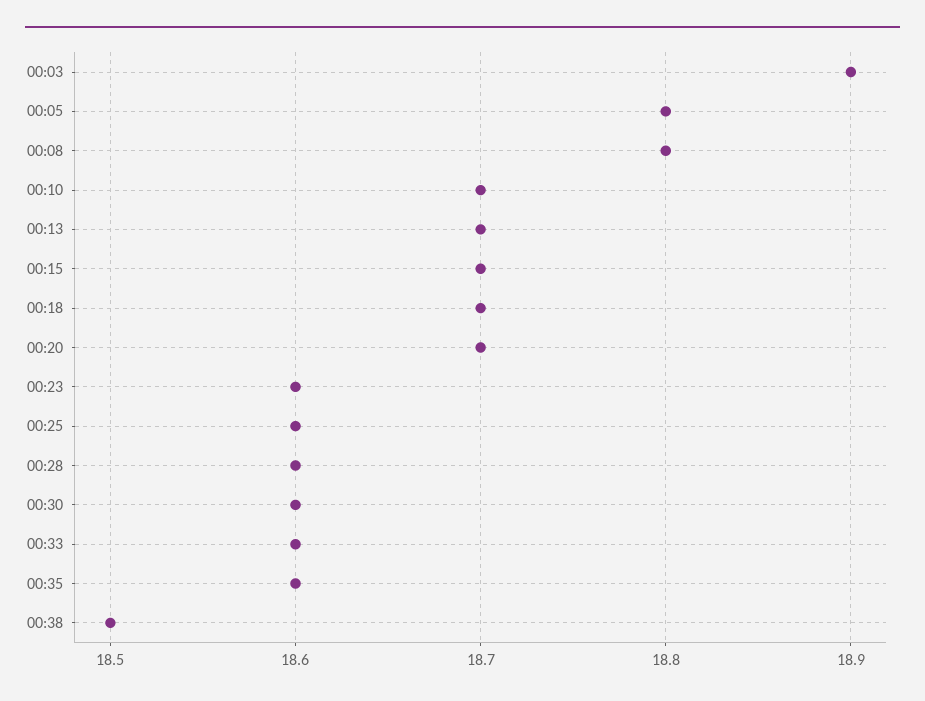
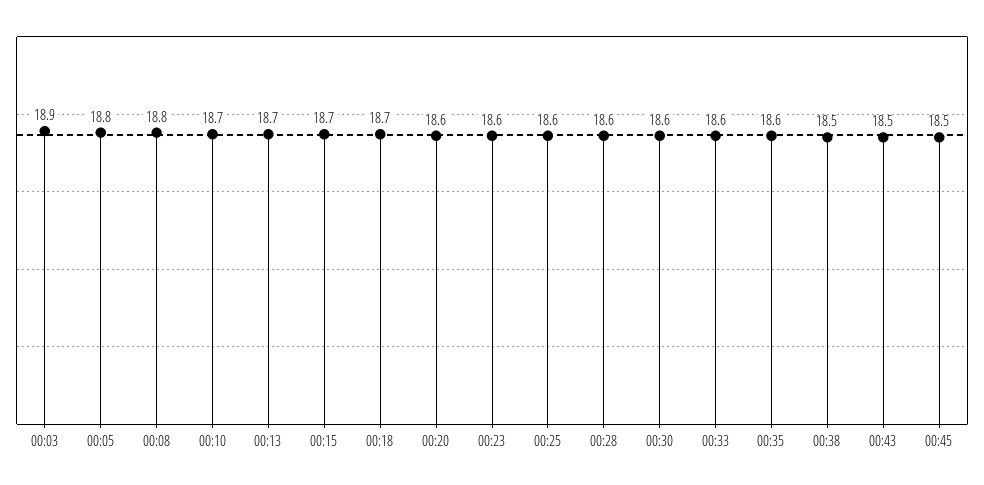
00:20: 18.7 -> 18.6
00:43: none -> 18.5
00:45: none -> 18.5

